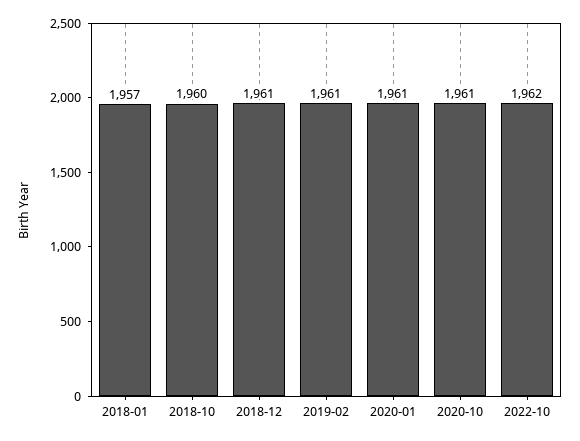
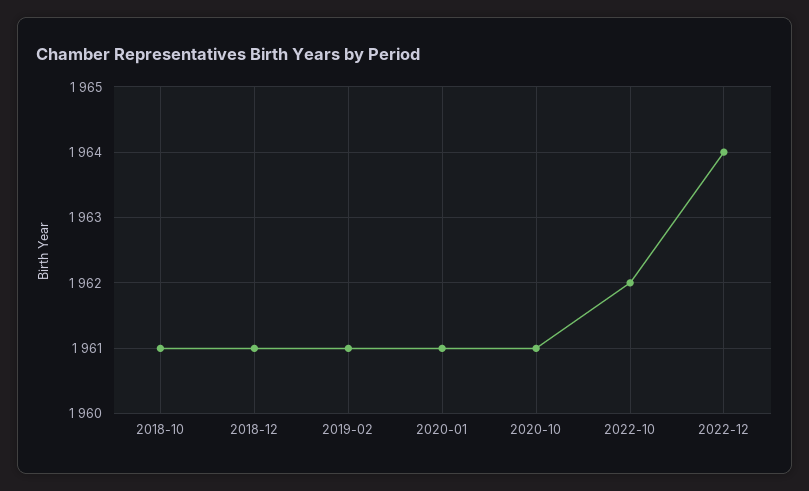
2018-01: 1957 -> none
2018-10: 1960 -> 1961
2022-12: none -> 1964

